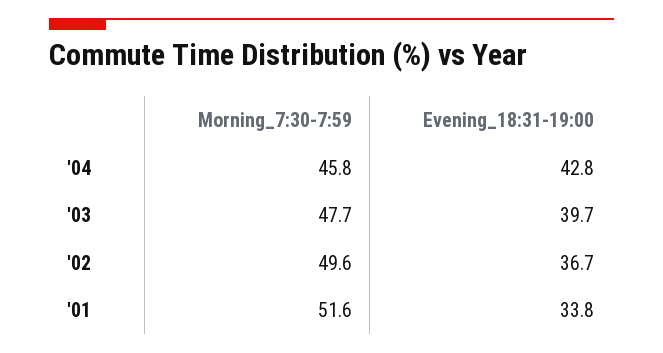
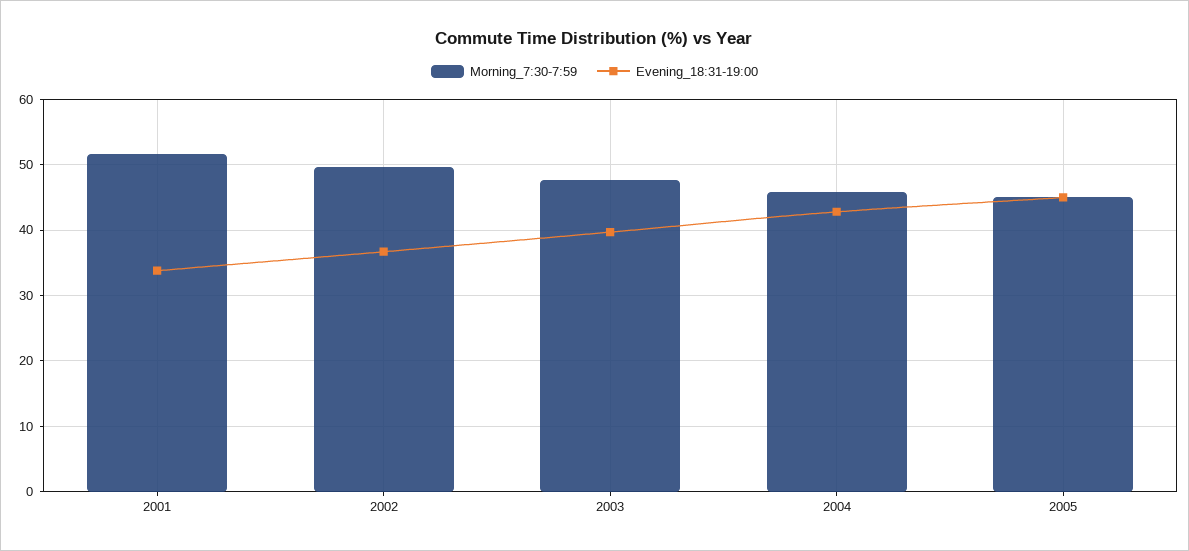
Morning_7:30-7:59, 2005: none -> 45
Evening_18:31-19:00, 2005: none -> 45

